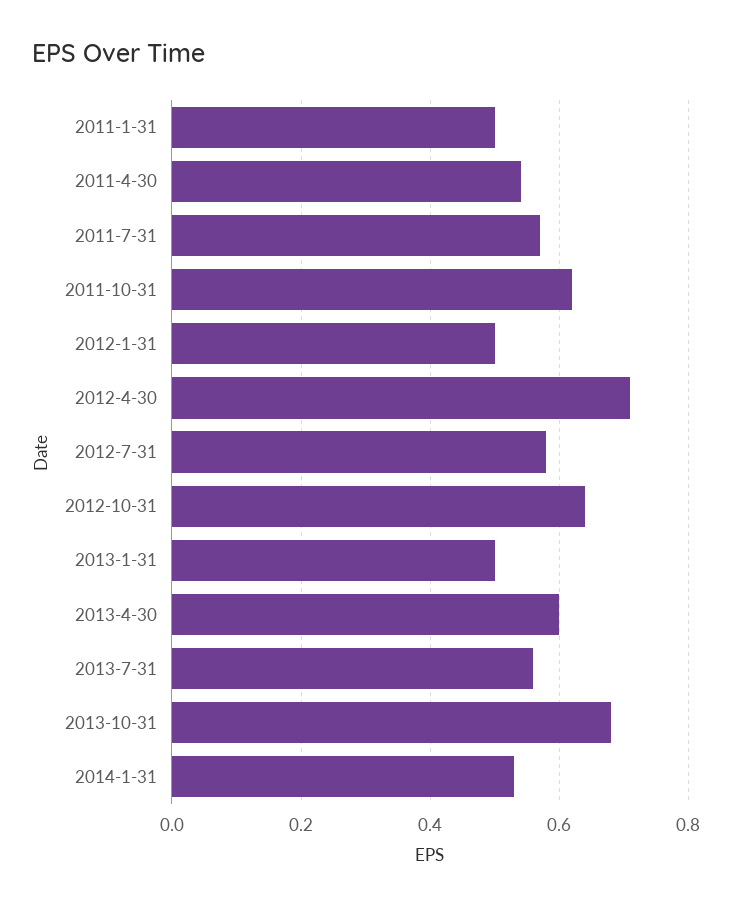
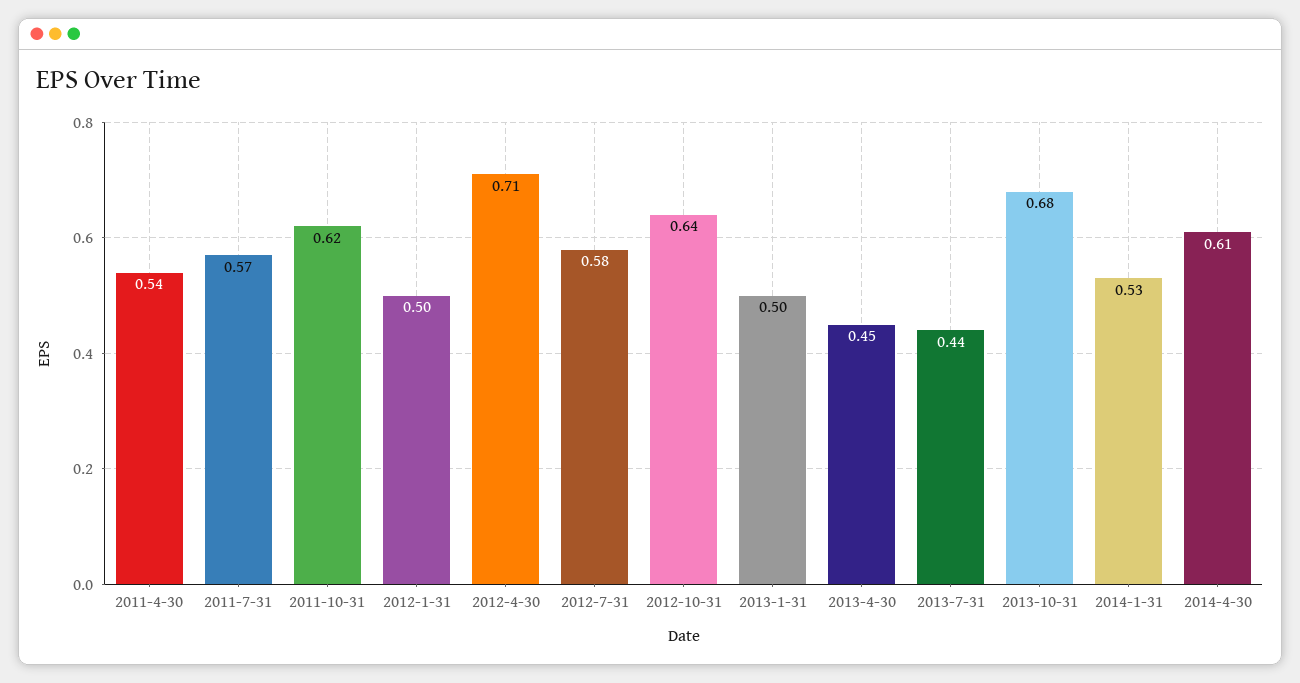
2011-1-31: 0.5 -> none
2013-4-30: 0.6 -> 0.45
2013-7-31: 0.55 -> 0.44
2014-4-30: none -> 0.61

